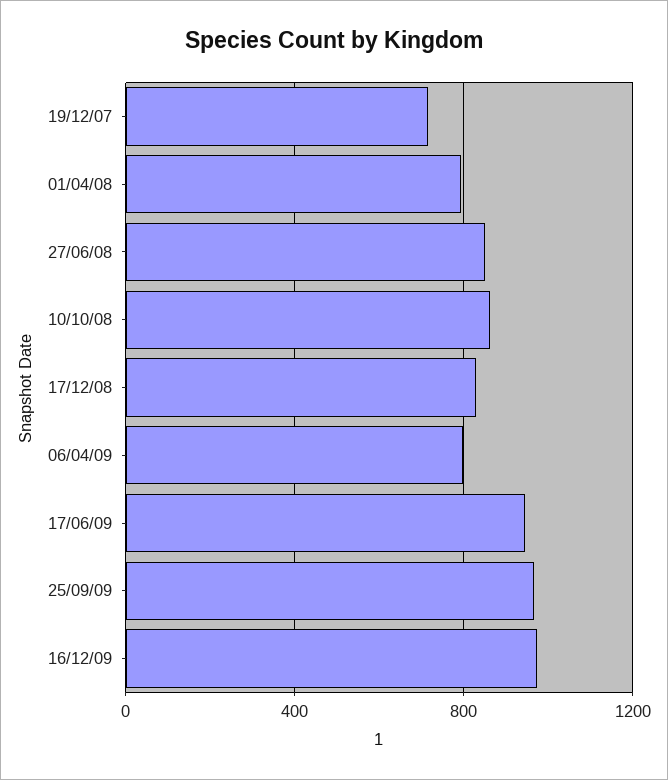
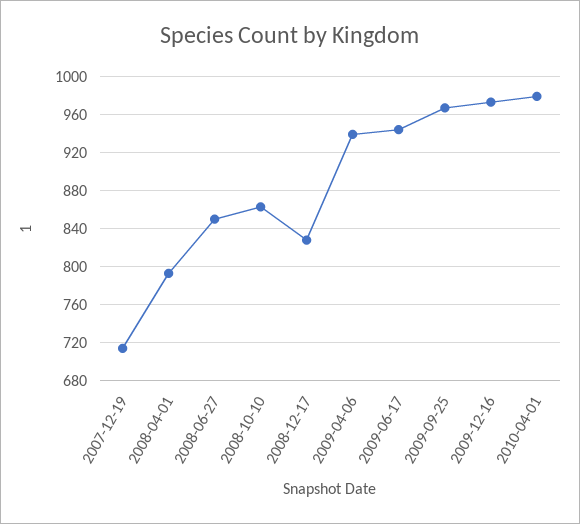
06/04/09: 800 -> 940
2010-04-01: none -> 980

